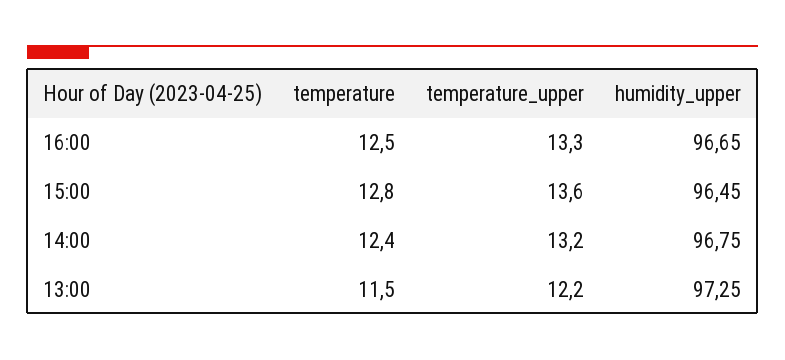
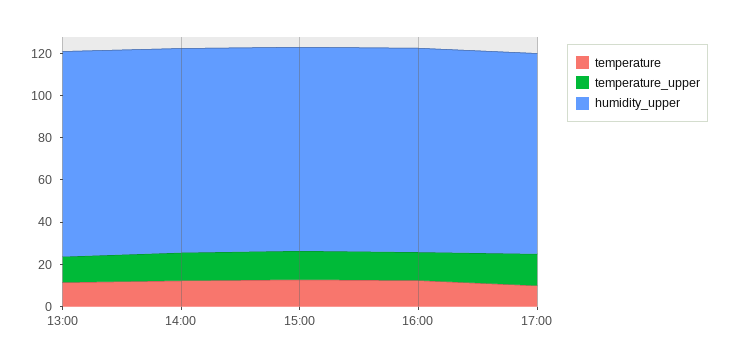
temperature, 17:00: none -> 10
temperature_upper, 17:00: none -> 15
humidity_upper, 17:00: none -> 95

